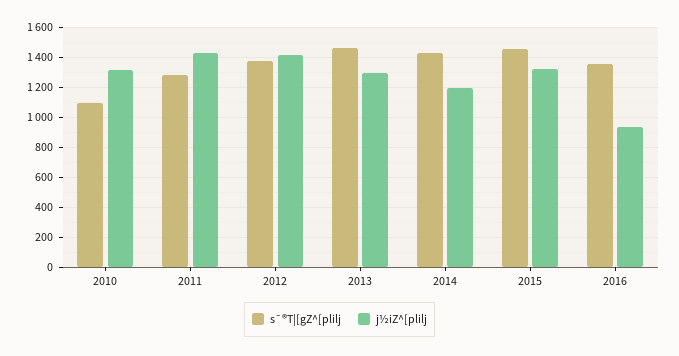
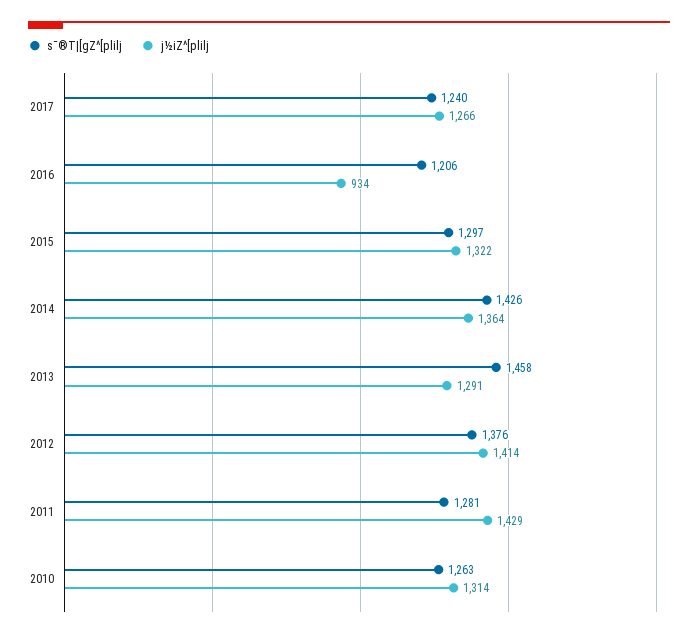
s¯®T|[gZ^[plilj, 2010: 1100 -> 1263
j½iZ^[plilj, 2014: 1200 -> 1364
s¯®T|[gZ^[plilj, 2015: 1450 -> 1297
s¯®T|[gZ^[plilj, 2016: 1350 -> 1206
s¯®T|[gZ^[plilj, 2017: none -> 1240
j½iZ^[plilj, 2017: none -> 1266

